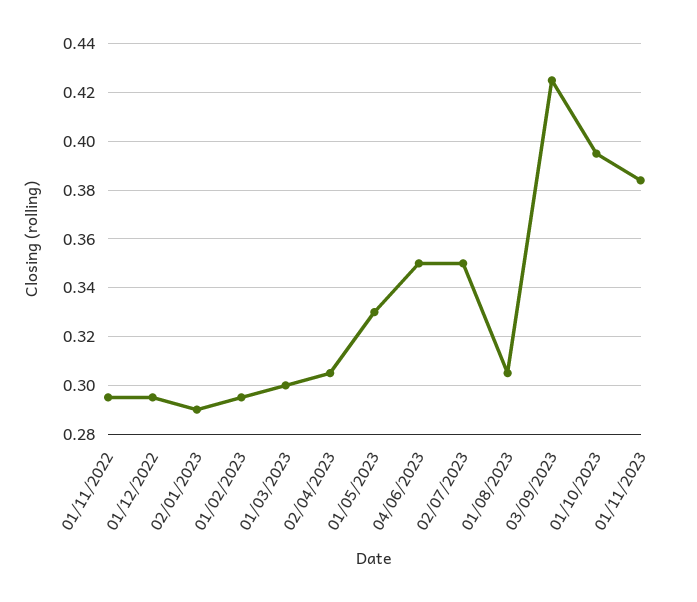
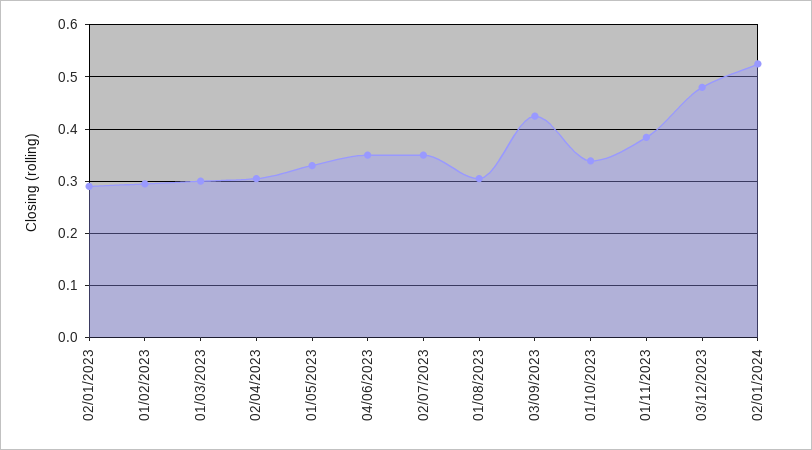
01/11/2022: 0.295 -> none
01/12/2022: 0.295 -> none
01/10/2023: 0.395 -> 0.34
03/12/2023: none -> 0.48
02/01/2024: none -> 0.52

